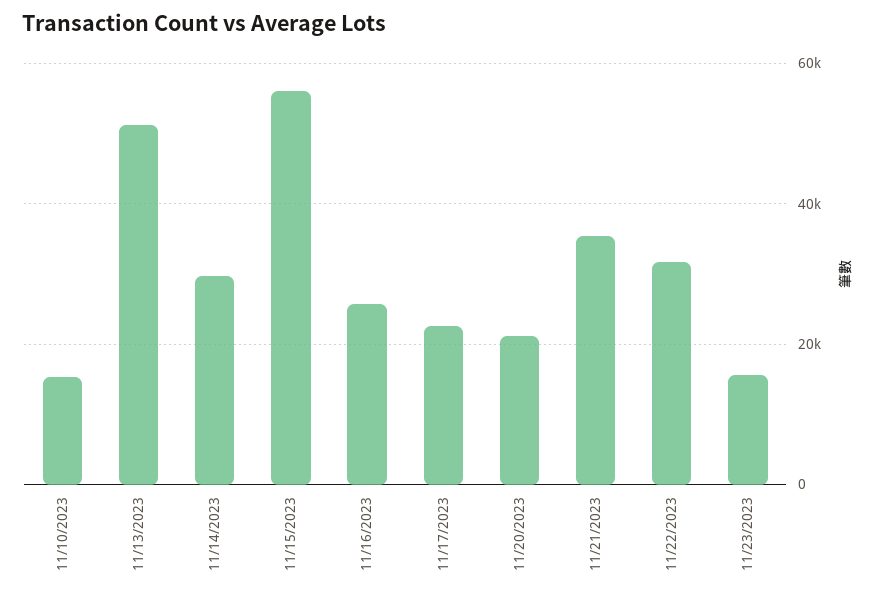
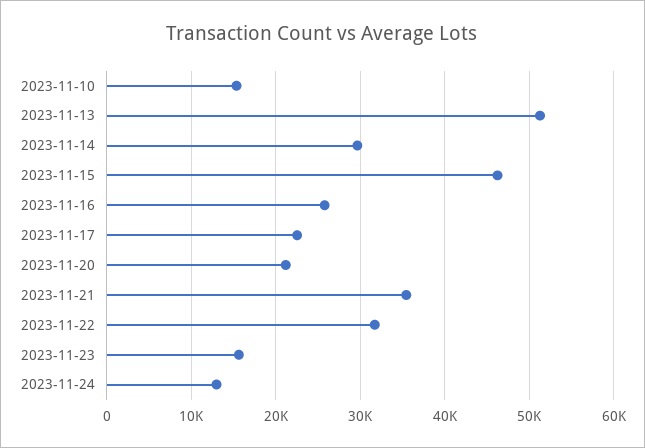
11/15/2023: 56000 -> 46000
2023-11-24: none -> 13000

